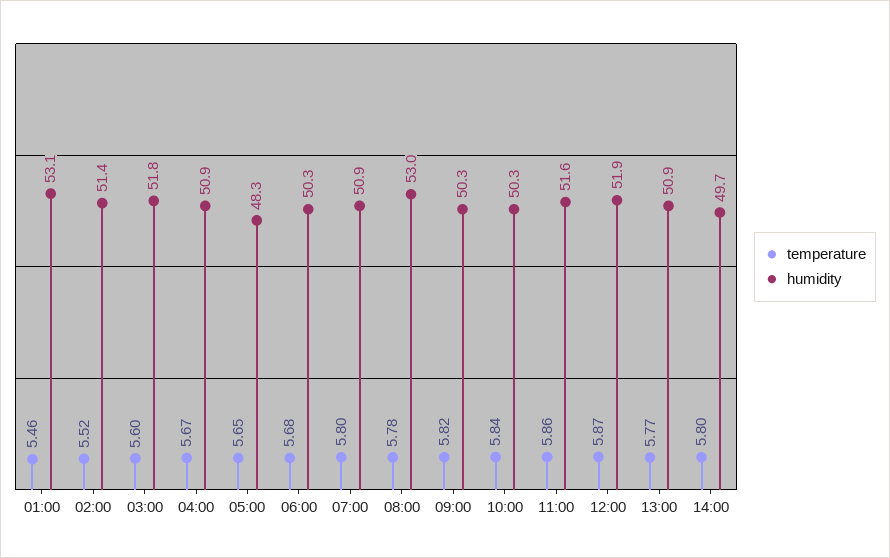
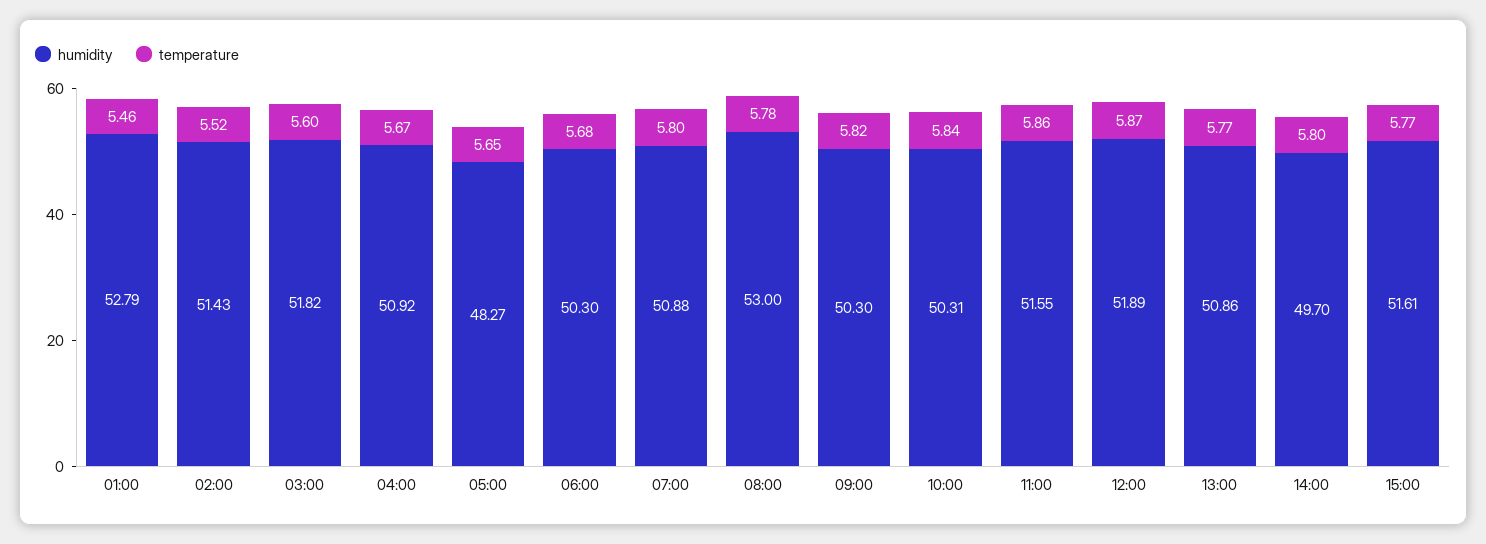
humidity, 01:00: 53.1 -> 52.79
humidity, 15:00: none -> 51.61
temperature, 15:00: none -> 5.77

